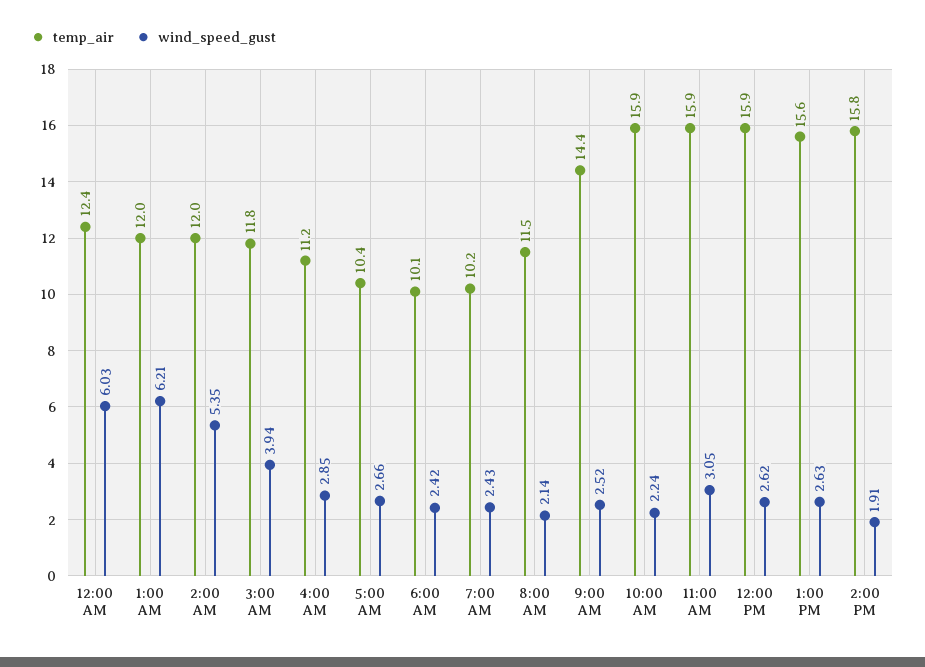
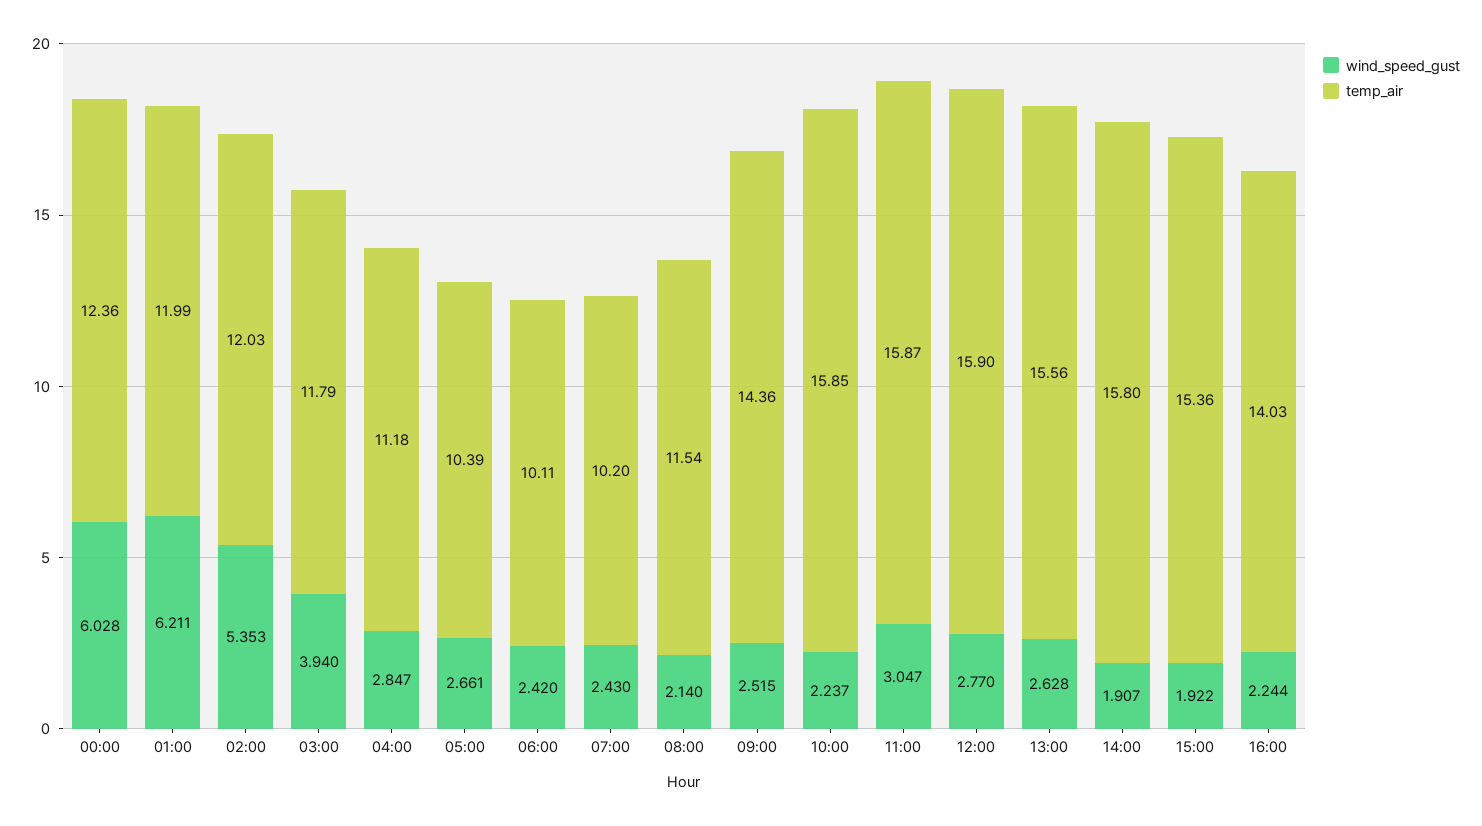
wind_speed_gust, 12:00 PM: 2.62 -> 2.77
wind_speed_gust, 15:00: none -> 1.922
temp_air, 15:00: none -> 15.36
wind_speed_gust, 16:00: none -> 2.244
temp_air, 16:00: none -> 14.03

